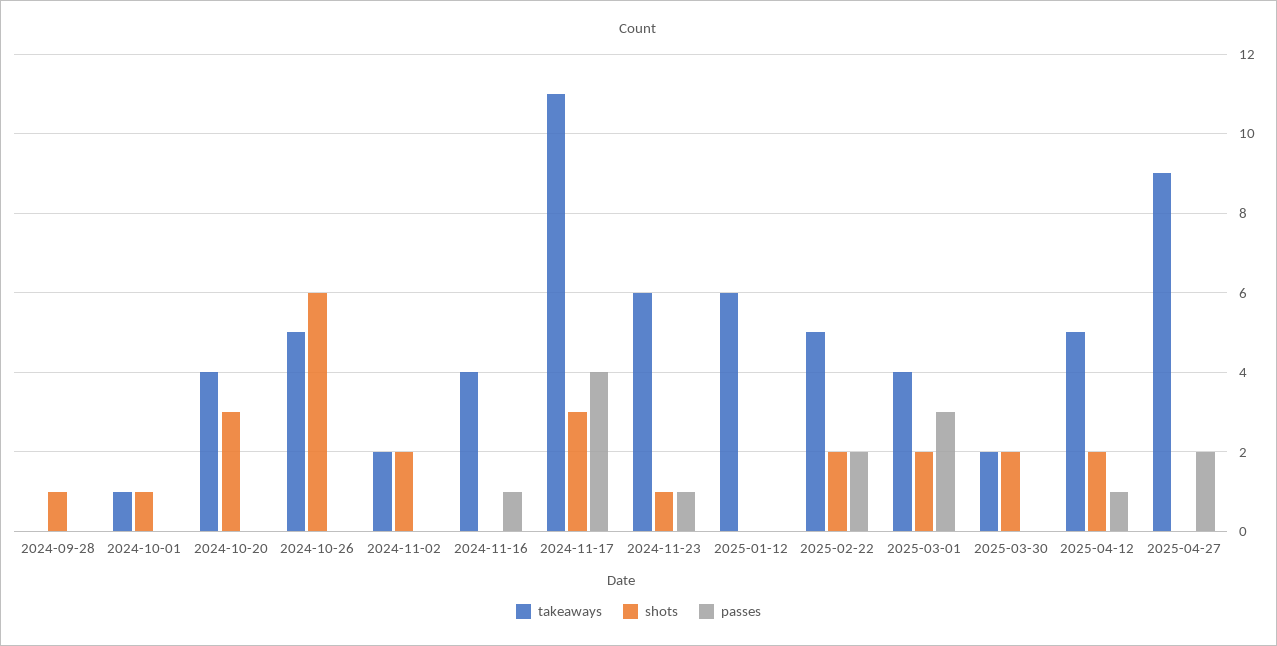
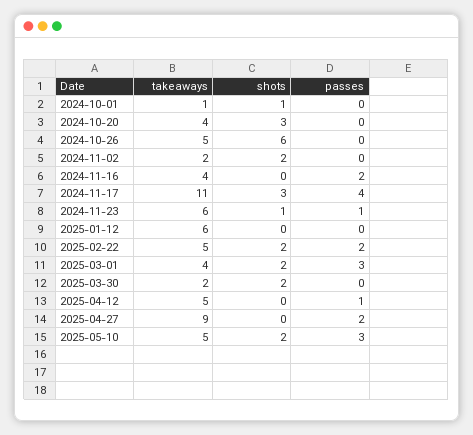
takeaways, 2024-09-28: 0 -> none
shots, 2024-09-28: 1 -> none
passes, 2024-09-28: 0 -> none
passes, 2024-11-16: 1 -> 2
shots, 2025-04-12: 2 -> 0
takeaways, 2025-05-10: none -> 5
shots, 2025-05-10: none -> 2
passes, 2025-05-10: none -> 3

